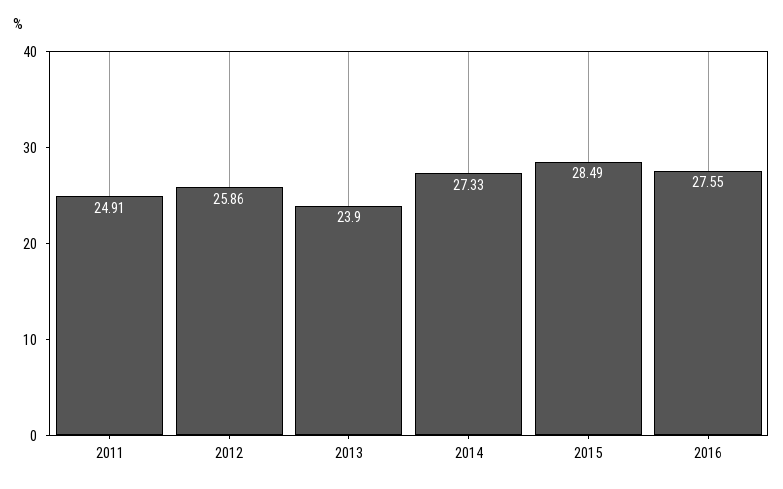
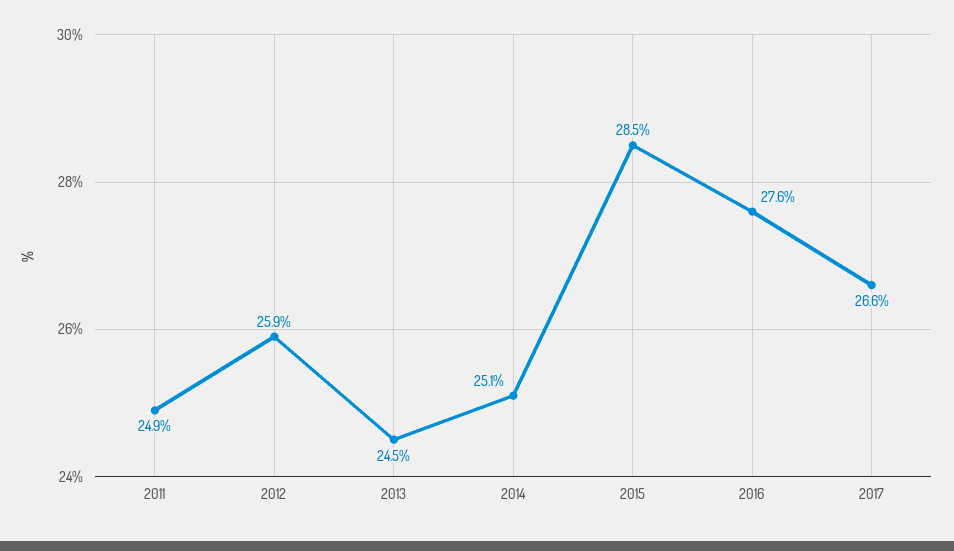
2013: 23.9 -> 24.5
2014: 27.33 -> 25.1
2017: none -> 26.6

